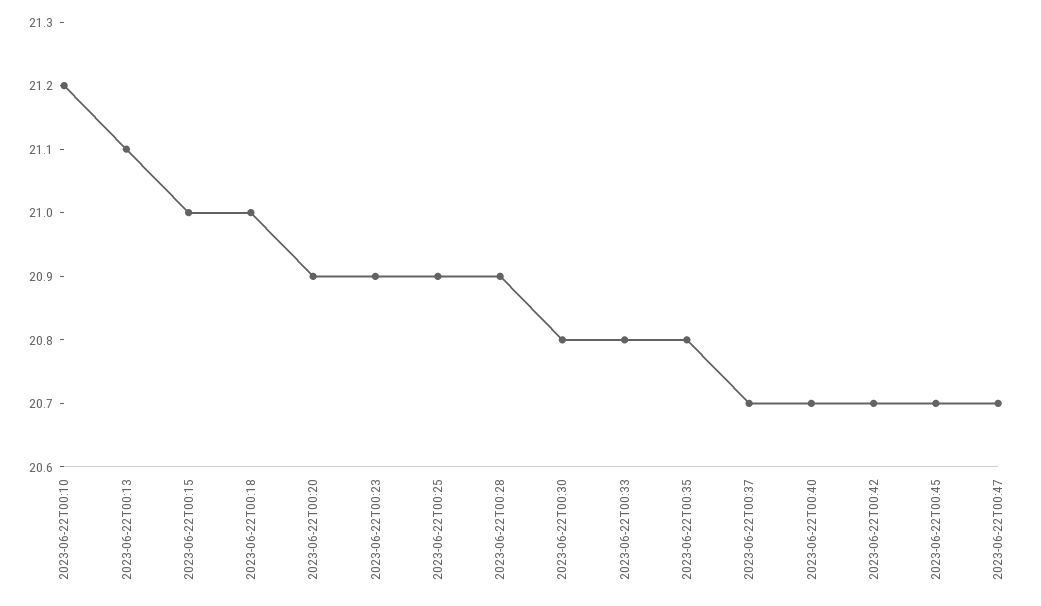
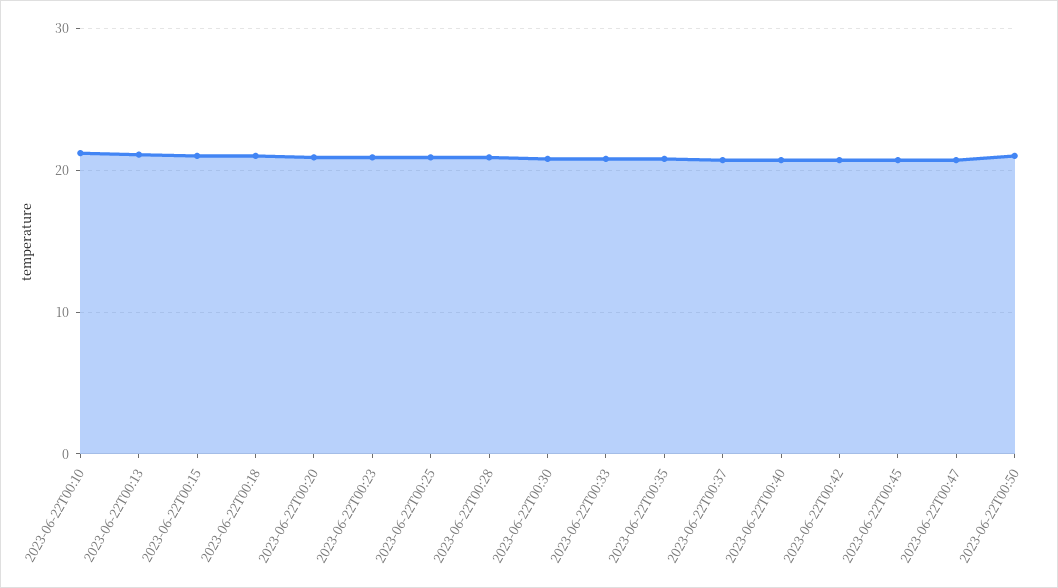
2023-06-22T00:50: none -> 21

